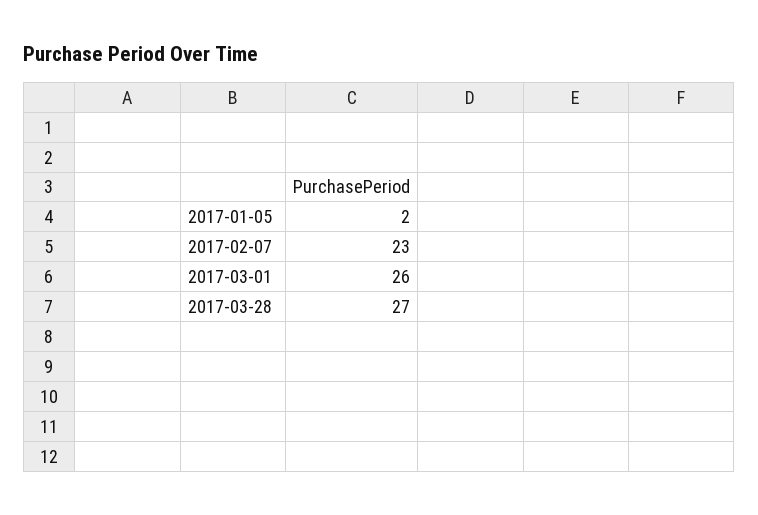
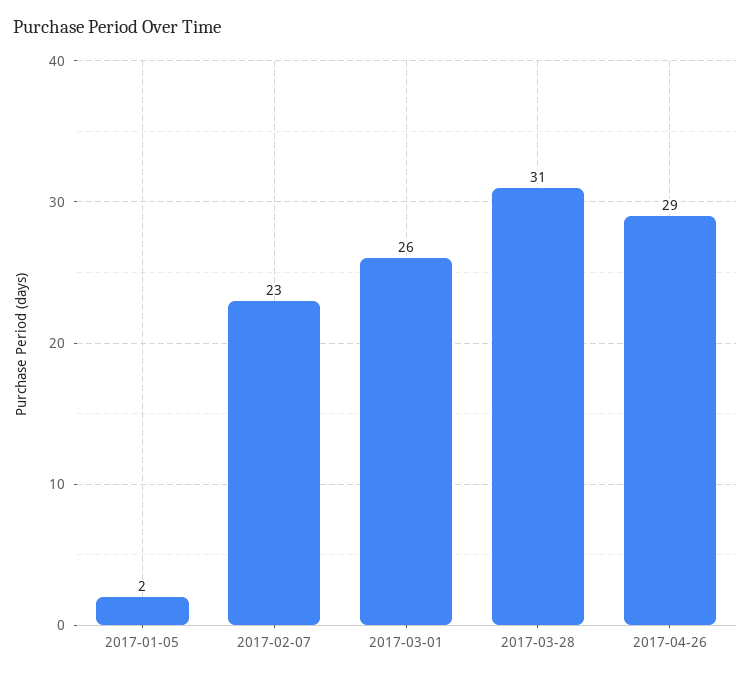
2017-03-28: 27 -> 31
2017-04-26: none -> 29

